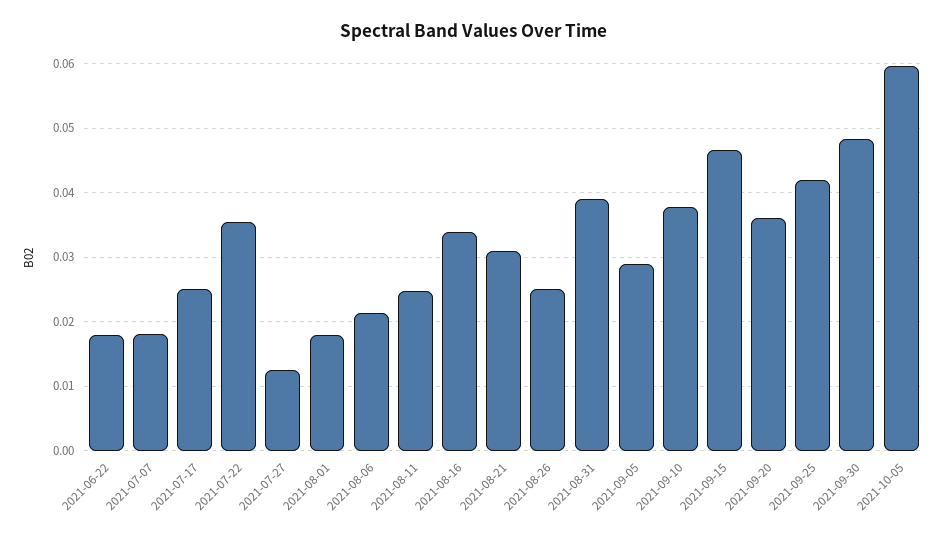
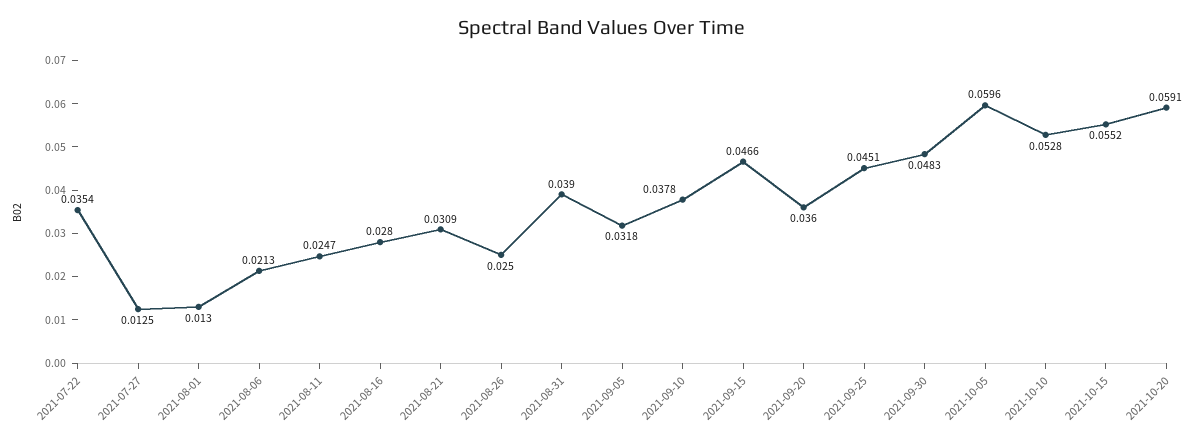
2021-06-22: 0.018 -> none
2021-07-07: 0.018 -> none
2021-07-17: 0.025 -> none
2021-08-01: 0.018 -> 0.013
2021-08-16: 0.034 -> 0.028
2021-09-05: 0.029 -> 0.0318
2021-09-25: 0.042 -> 0.0451
2021-10-10: none -> 0.0528
2021-10-15: none -> 0.0552
2021-10-20: none -> 0.0591

